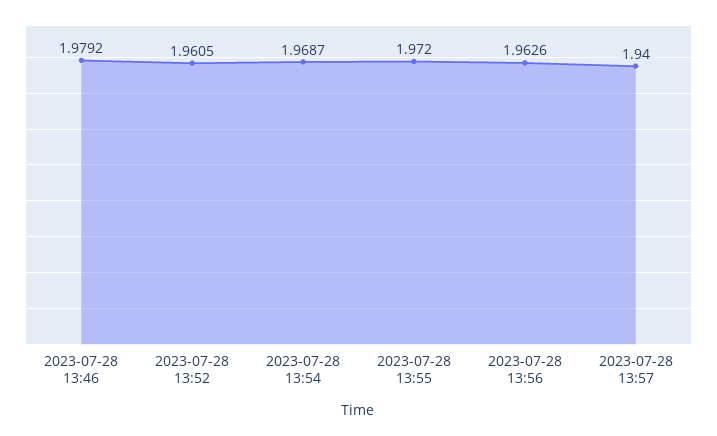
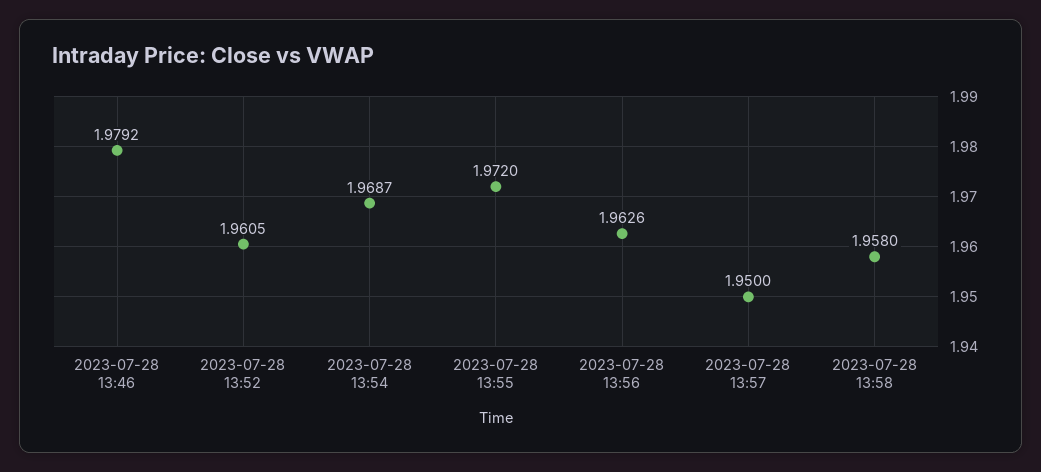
2023-07-28 13:57: 1.94 -> 1.95
2023-07-28 13:58: none -> 1.958

